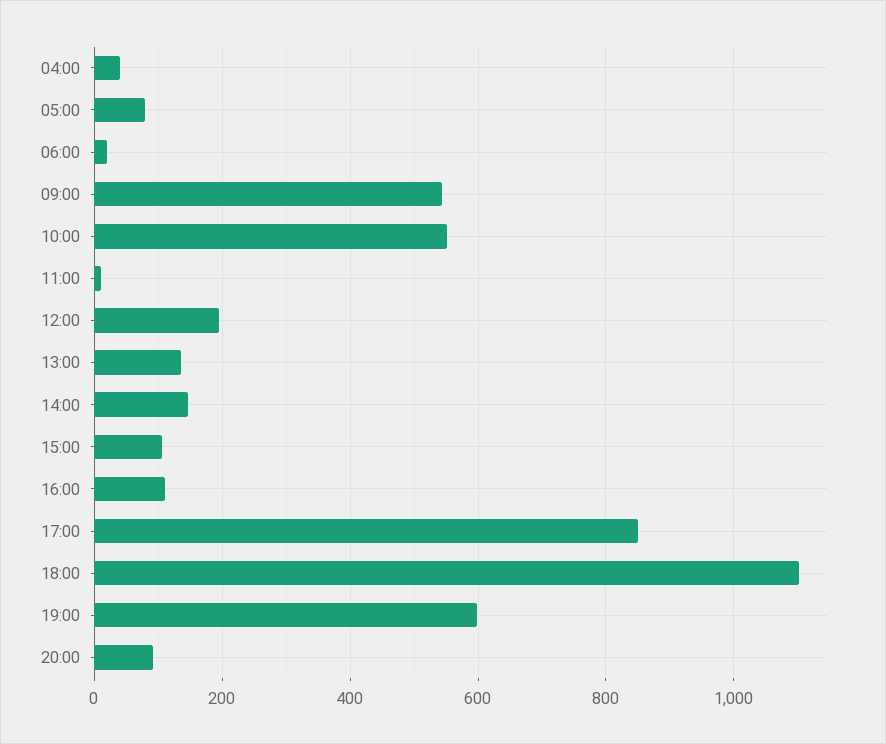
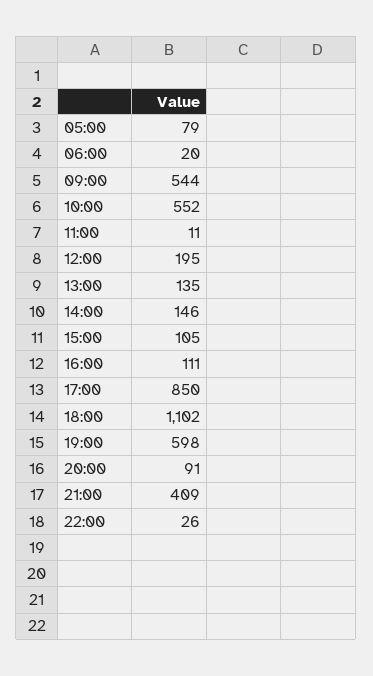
04:00: 40 -> none
21:00: none -> 409
22:00: none -> 26

